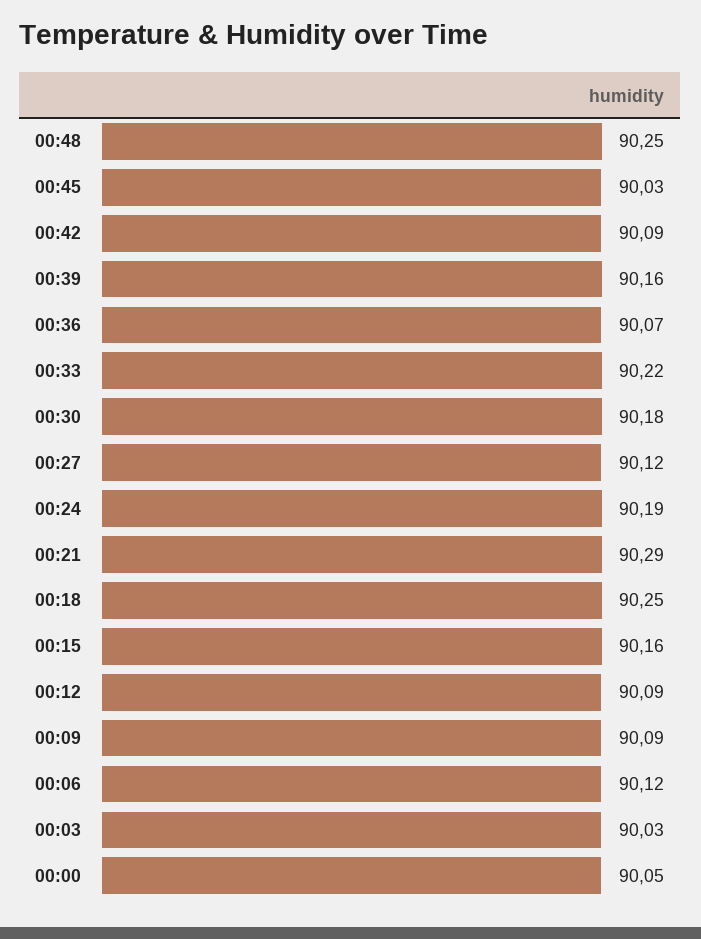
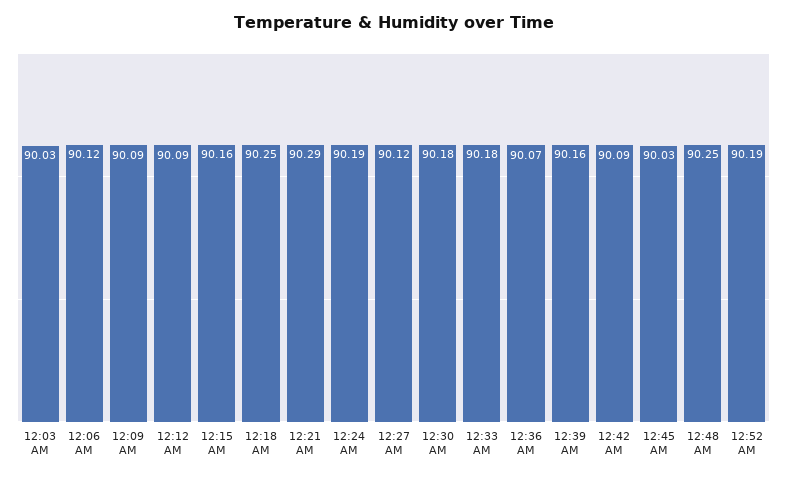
00:33: 90.22 -> 90.18
00:00: 90.05 -> none
12:52 AM: none -> 90.19

